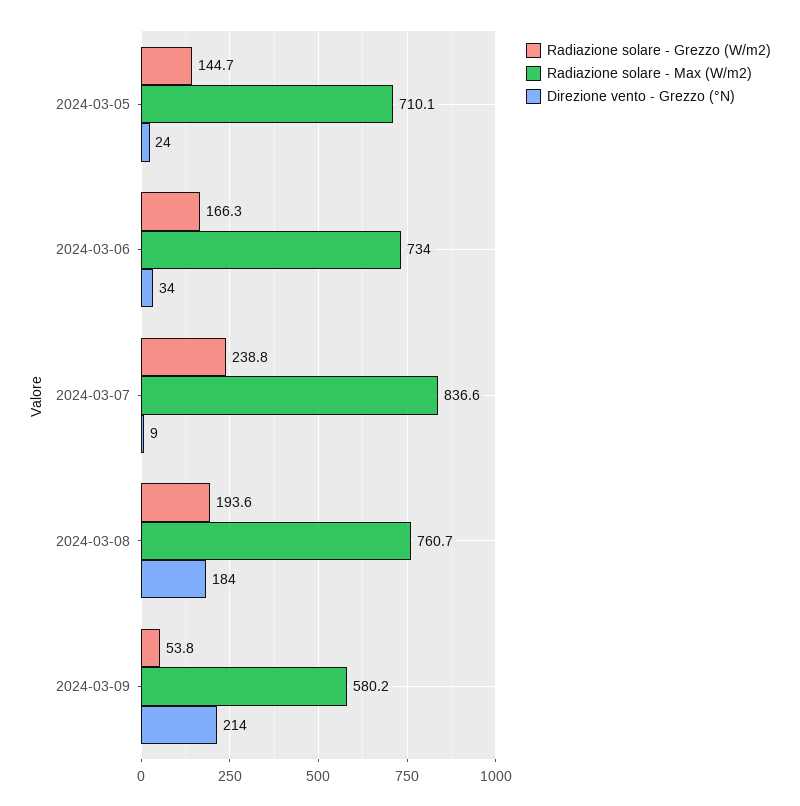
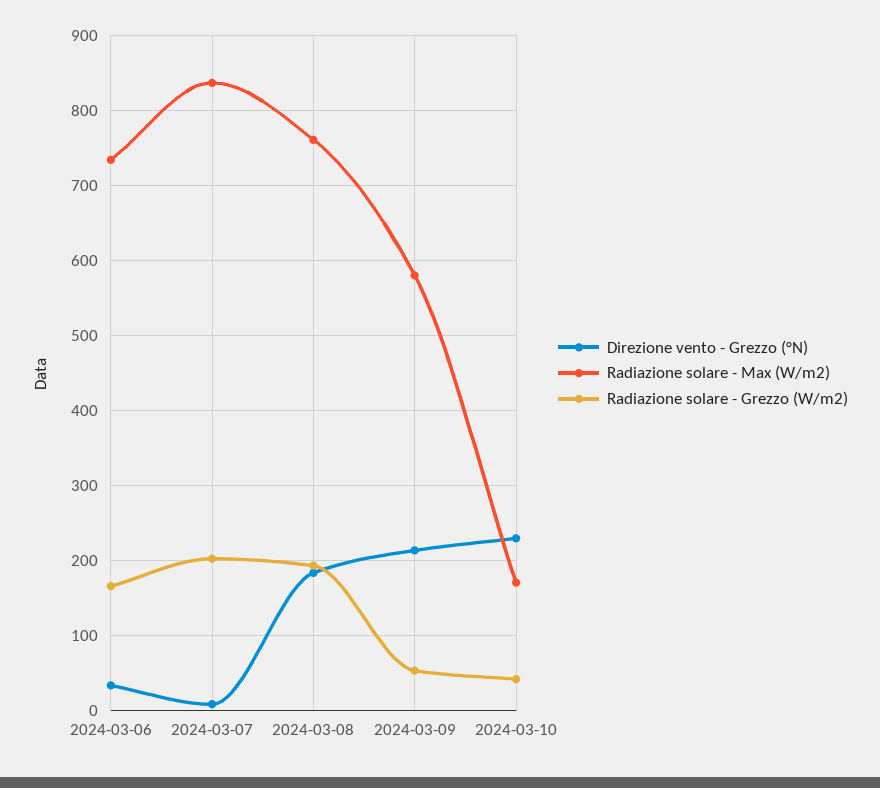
Radiazione solare - Grezzo (W/m2), 2024-03-05: 144.7 -> none
Radiazione solare - Max (W/m2), 2024-03-05: 710.1 -> none
Direzione vento - Grezzo (°N), 2024-03-05: 24 -> none
Radiazione solare - Grezzo (W/m2), 2024-03-07: 238.8 -> 200
Direzione vento - Grezzo (°N), 2024-03-10: none -> 230
Radiazione solare - Max (W/m2), 2024-03-10: none -> 170
Radiazione solare - Grezzo (W/m2), 2024-03-10: none -> 40

